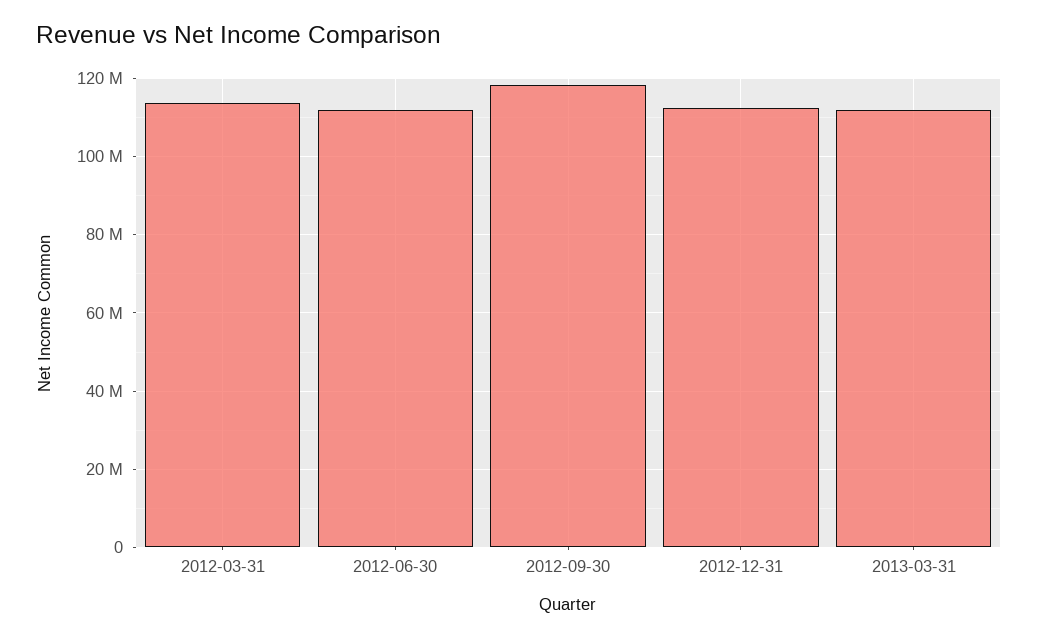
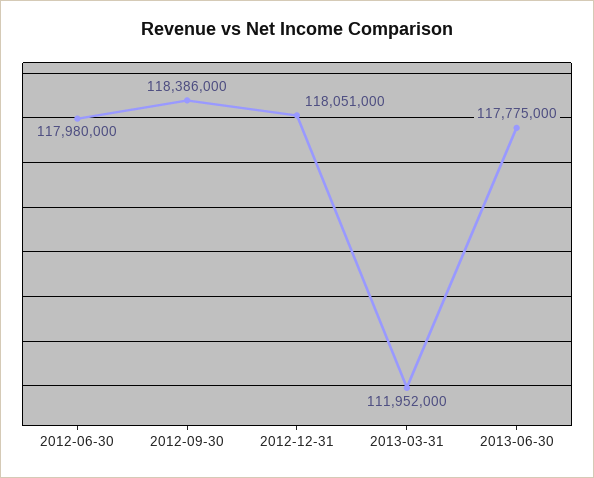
2012-03-31: 114000000 -> none
2012-06-30: 112000000 -> 117980000
2012-12-31: 112000000 -> 118051000
2013-06-30: none -> 117775000

